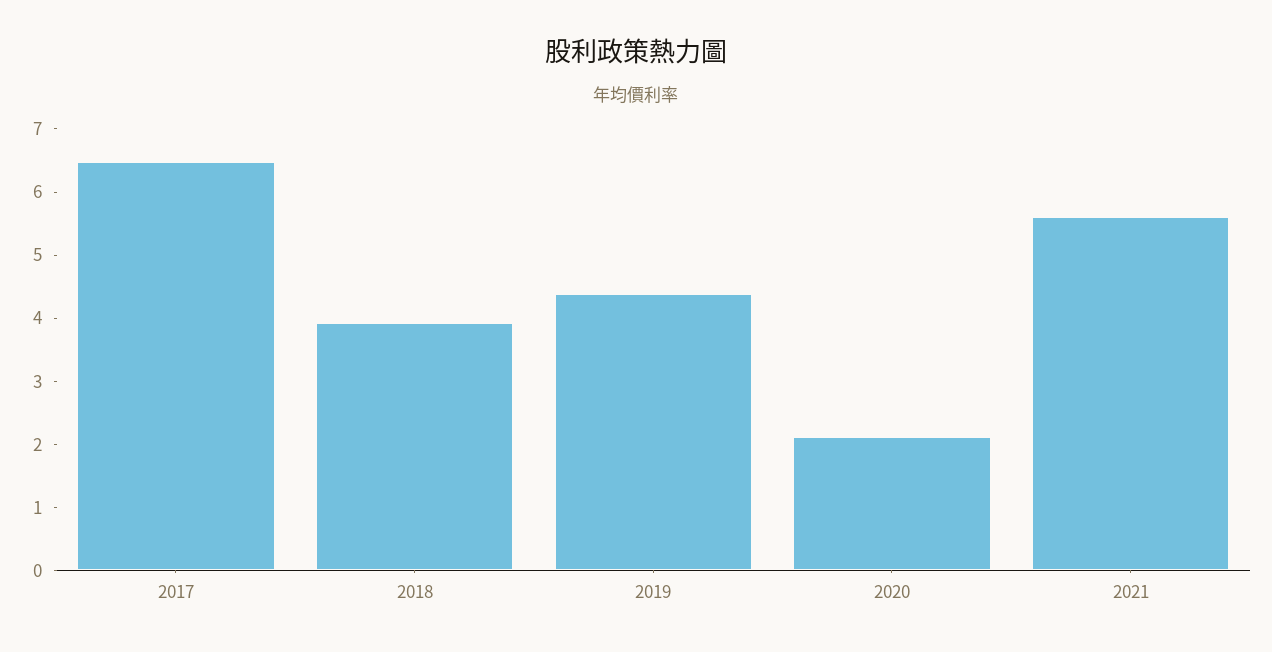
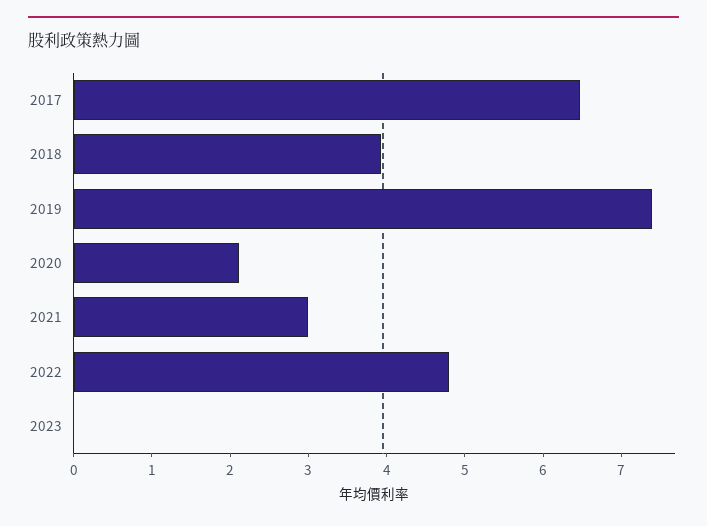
2019: 4.4 -> 7.4
2021: 5.6 -> 3
2022: none -> 4.8
2023: none -> 0

